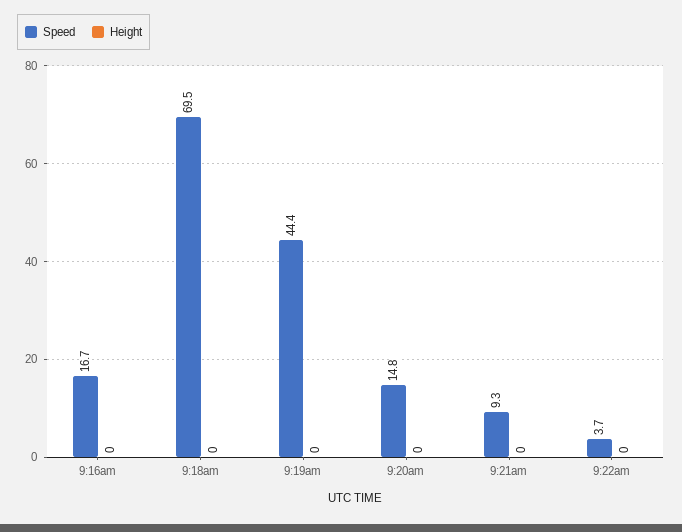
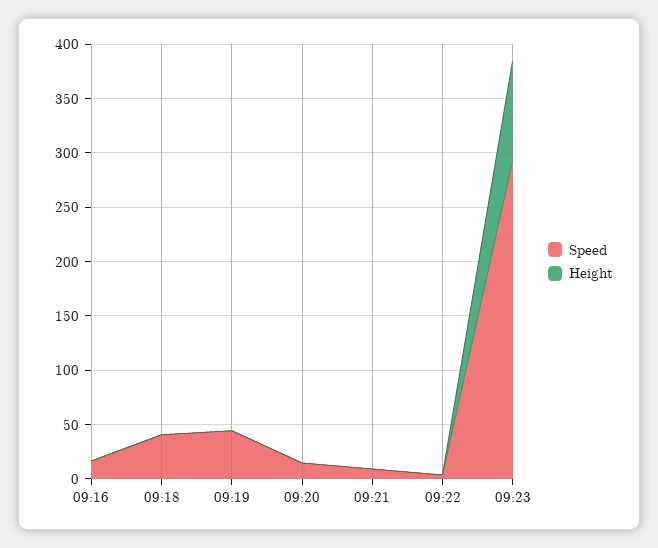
Speed, 9:18am: 69.5 -> 40
Speed, 09:23: none -> 290
Height, 09:23: none -> 90

